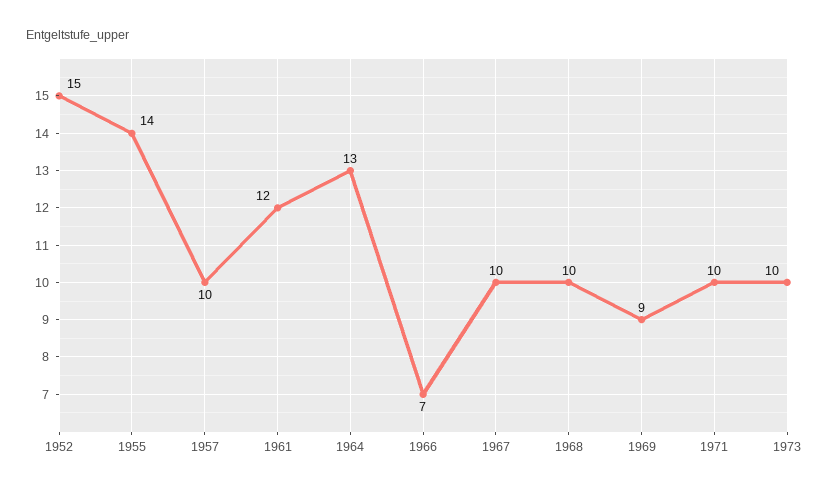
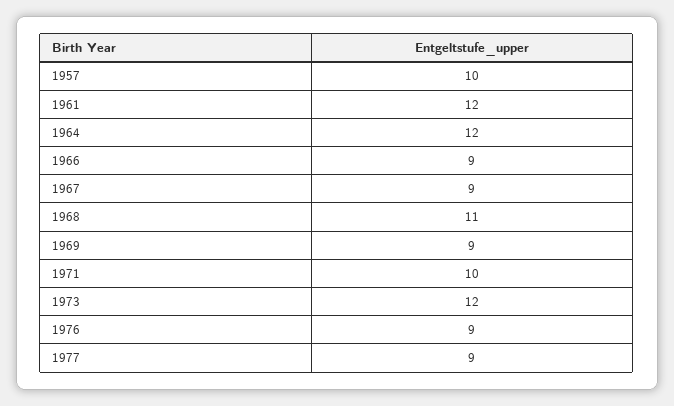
1952: 15 -> none
1955: 14 -> none
1964: 13 -> 12
1966: 7 -> 9
1967: 10 -> 9
1968: 10 -> 11
1973: 10 -> 12
1976: none -> 9
1977: none -> 9

